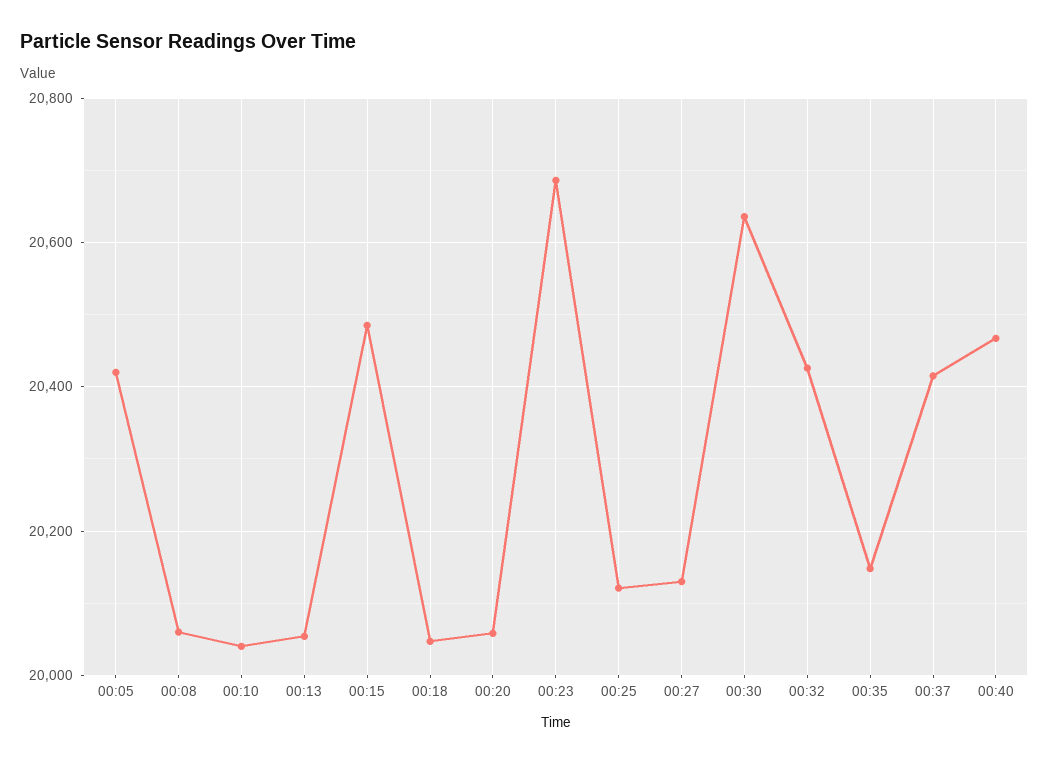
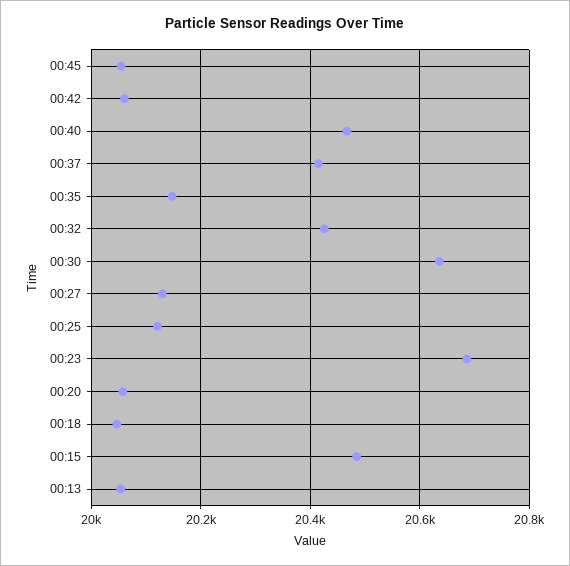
00:05: 20420 -> none
00:08: 20060 -> none
00:10: 20040 -> none
00:45: none -> 20060
00:42: none -> 20060

